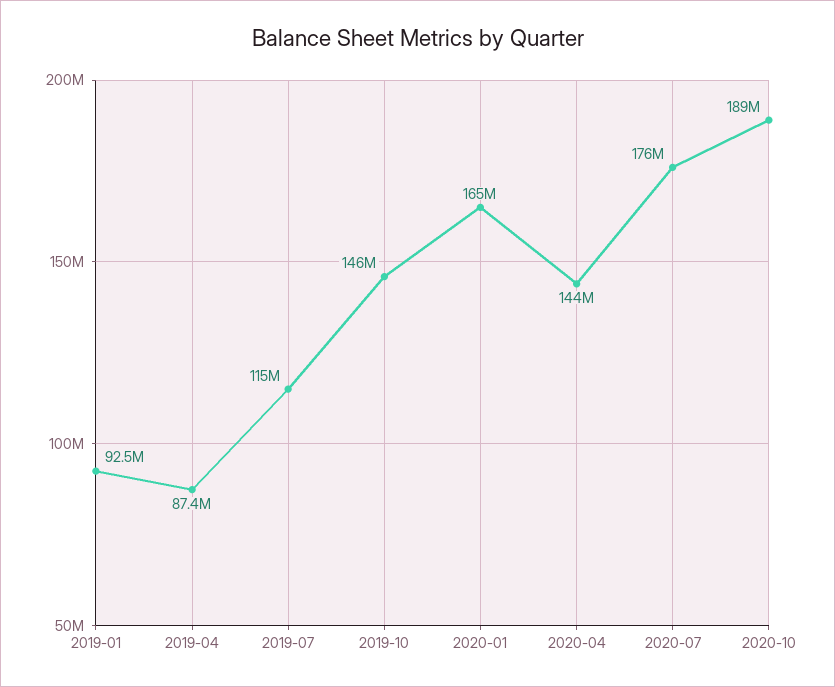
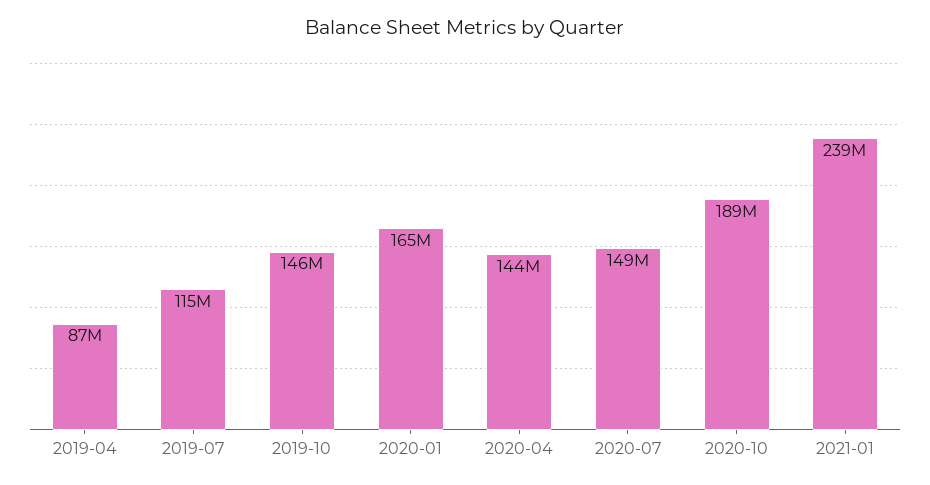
2019-01: 92500000 -> none
2020-07: 176000000 -> 149000000
2021-01: none -> 239000000

